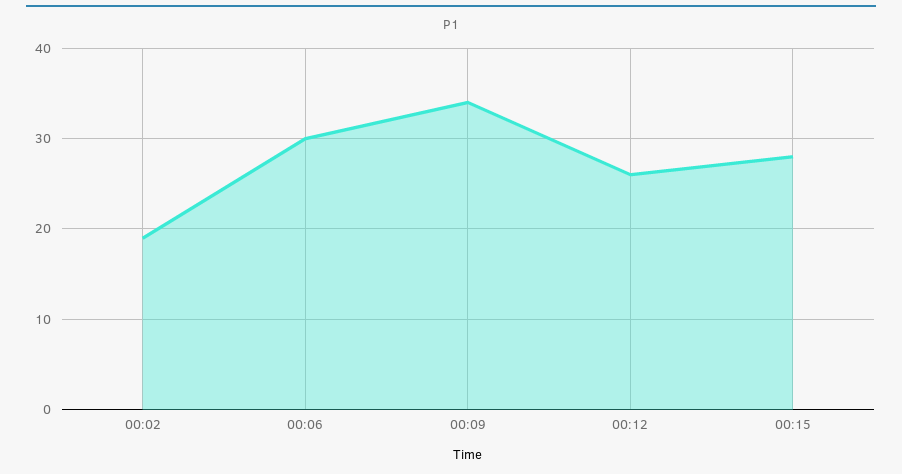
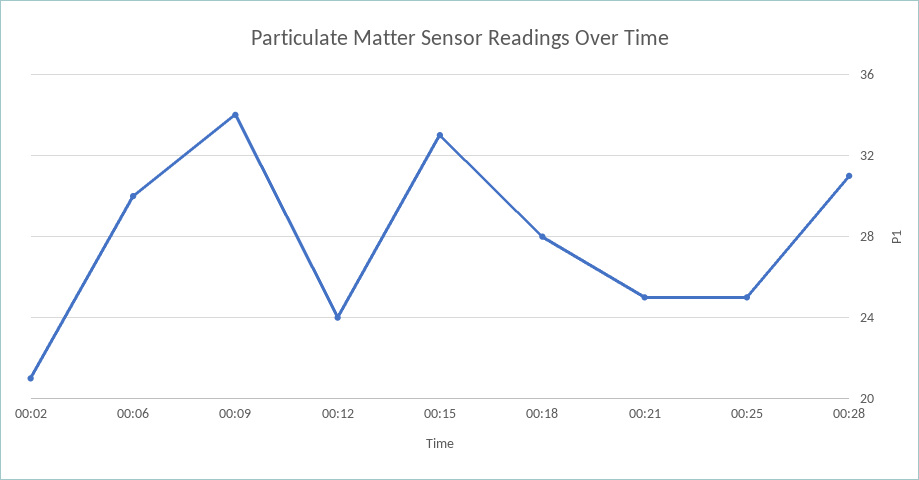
00:02: 19 -> 21
00:12: 26 -> 24
00:15: 28 -> 33
00:18: none -> 28
00:21: none -> 25
00:25: none -> 25
00:28: none -> 31

